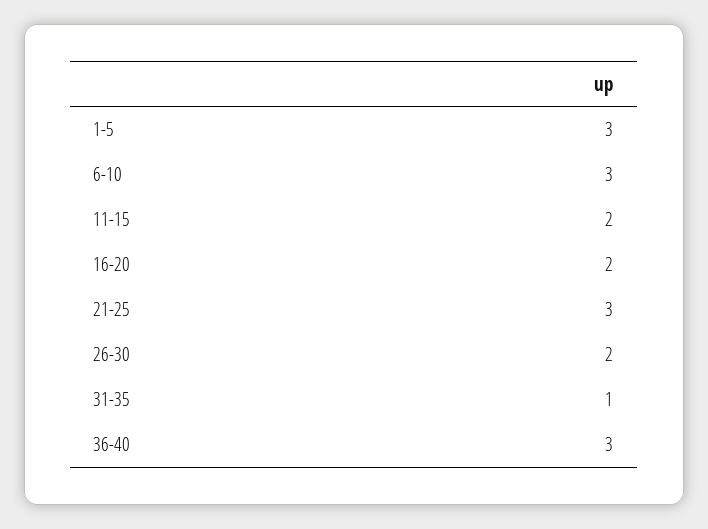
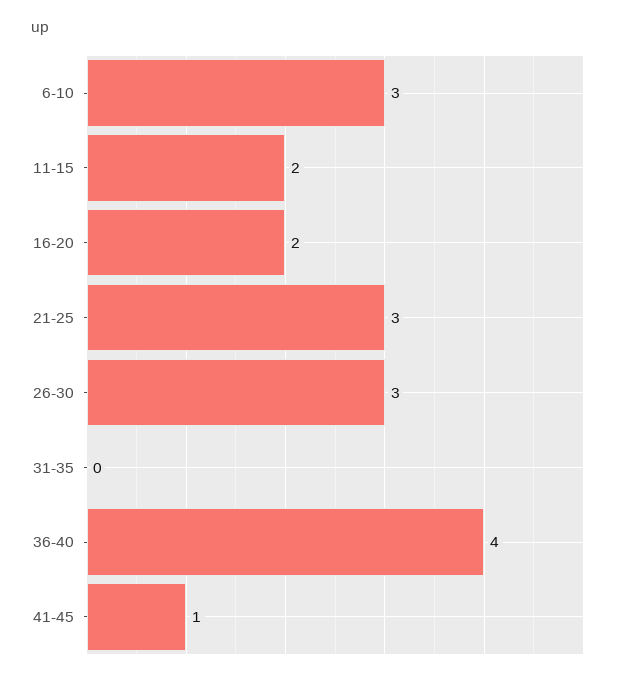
1-5: 3 -> none
26-30: 2 -> 3
31-35: 1 -> 0
36-40: 3 -> 4
41-45: none -> 1

